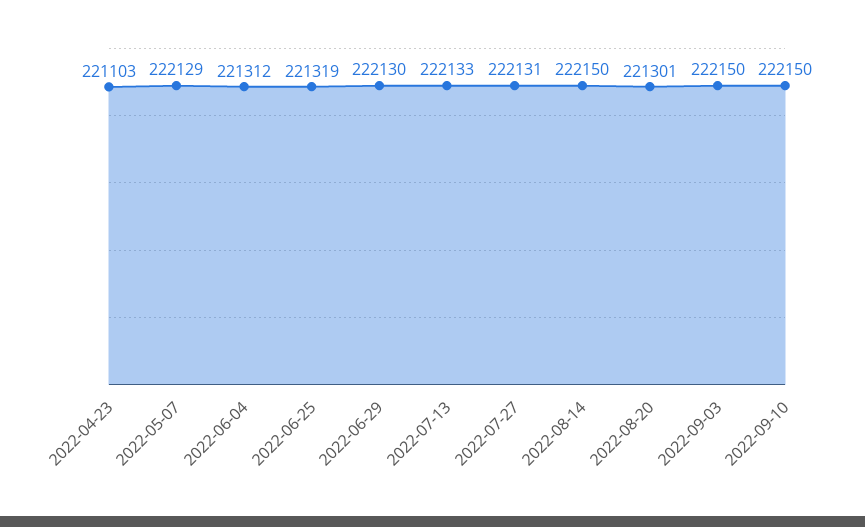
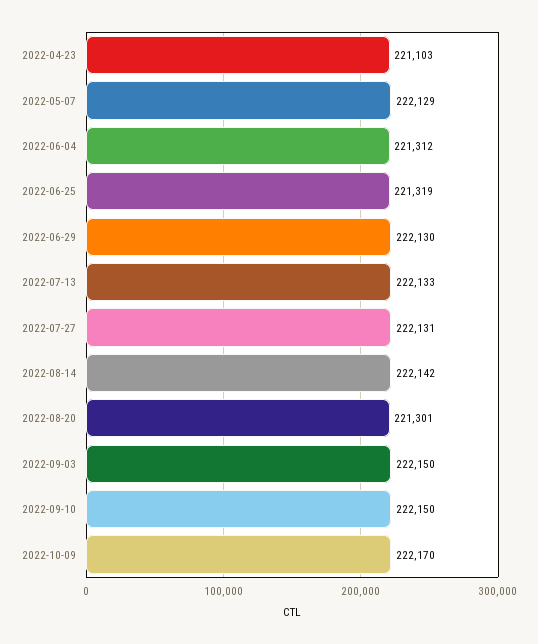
2022-08-14: 222150 -> 222142
2022-10-09: none -> 222170

